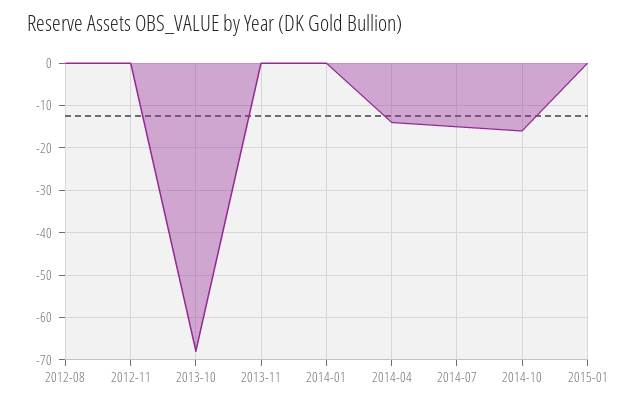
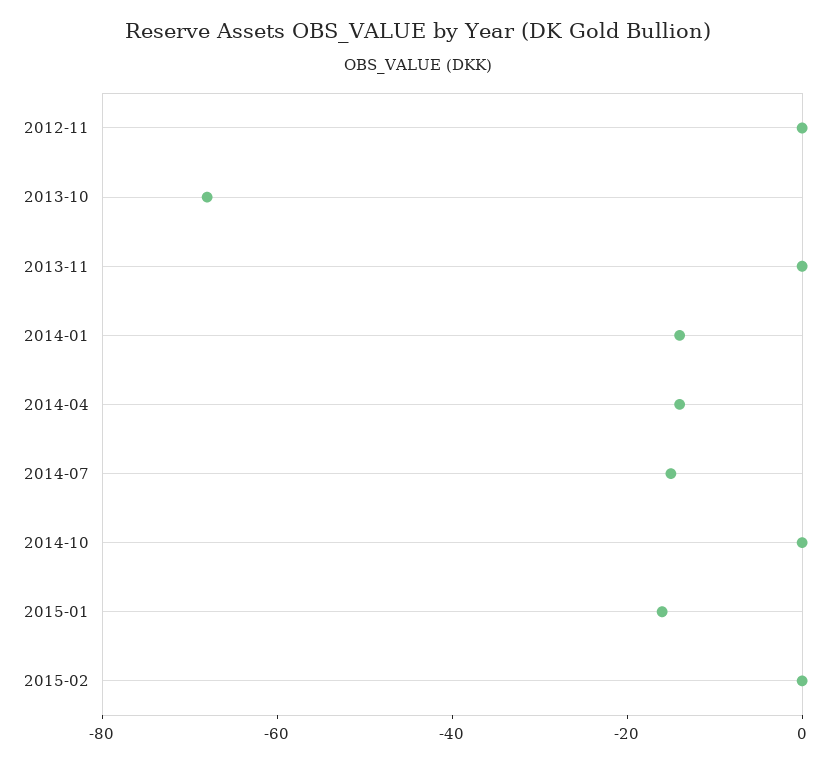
2012-08: 0 -> none
2014-01: 0 -> -15
2014-10: -15 -> 0
2015-01: 0 -> -15
2015-02: none -> 0

